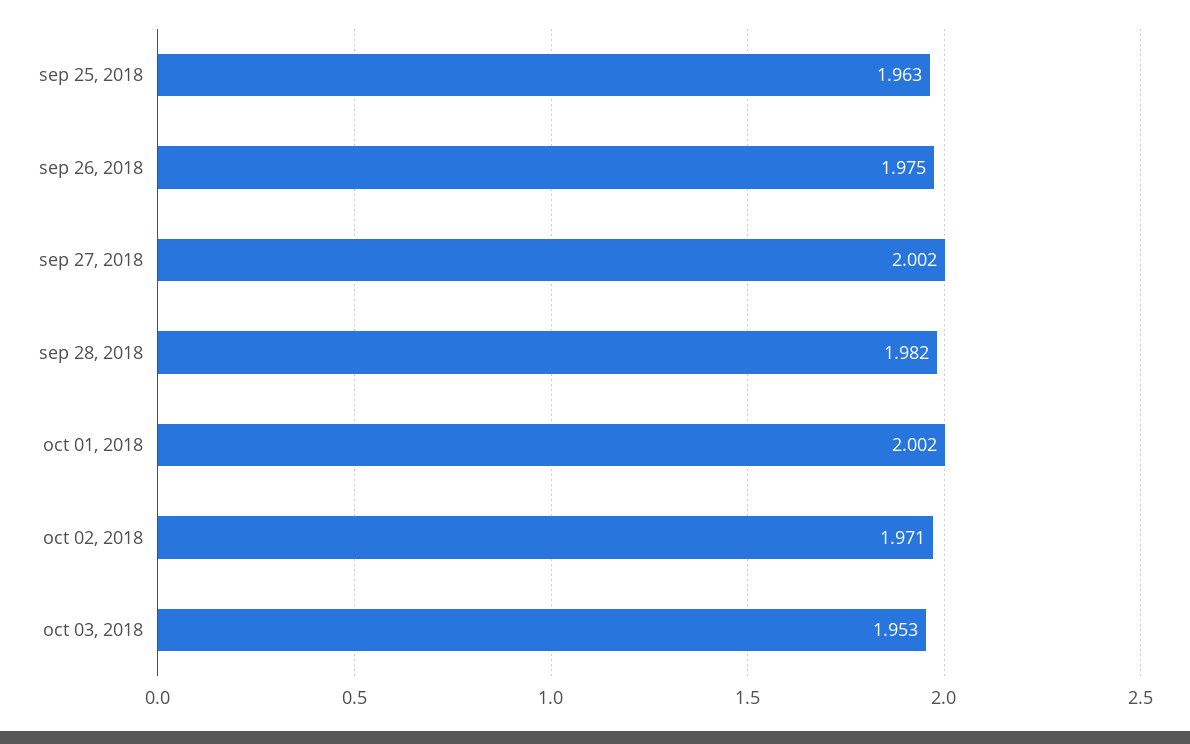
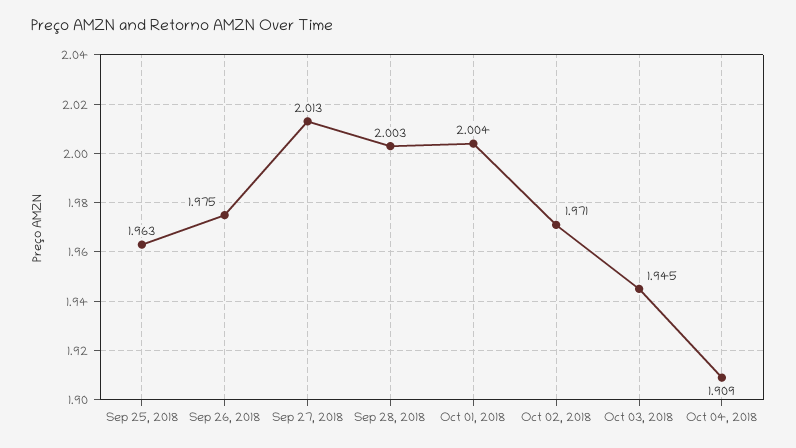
sep 27, 2018: 2.002 -> 2.013
sep 28, 2018: 1.982 -> 2.003
oct 01, 2018: 2.002 -> 2.004
oct 03, 2018: 1.953 -> 1.945
Oct 04, 2018: none -> 1.909

